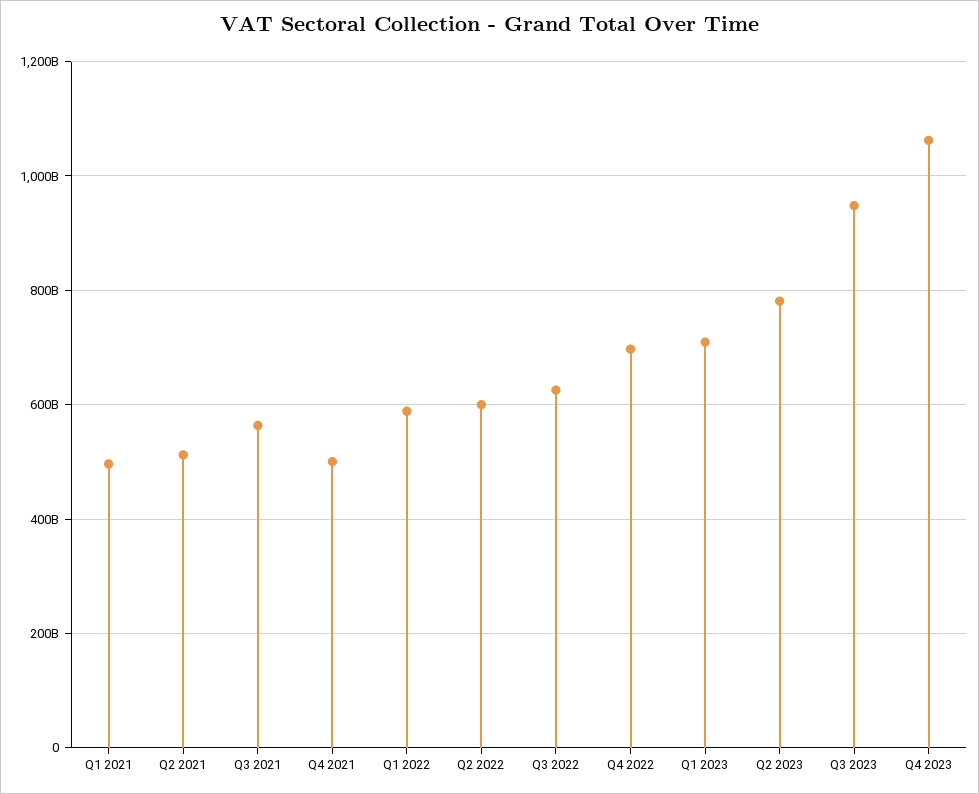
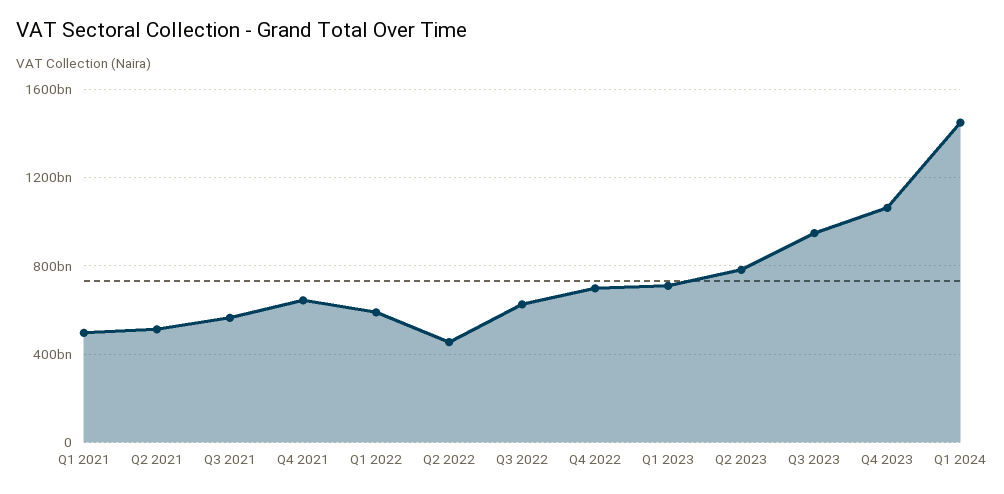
Q4 2021: 500000000000 -> 650000000000
Q2 2022: 600000000000 -> 450000000000
Q1 2024: none -> 1450000000000

